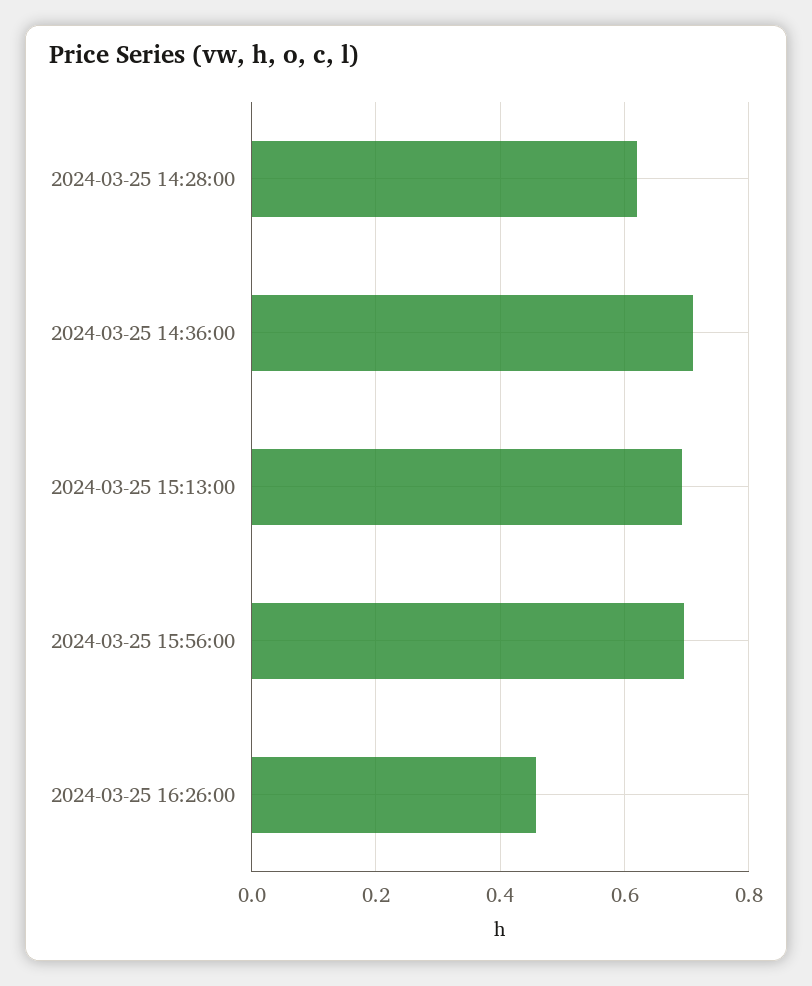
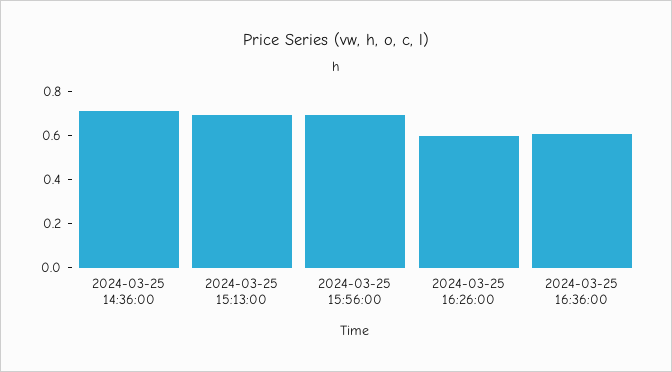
2024-03-25 14:28:00: 0.62 -> none
2024-03-25 16:26:00: 0.46 -> 0.6
2024-03-25 16:36:00: none -> 0.6

